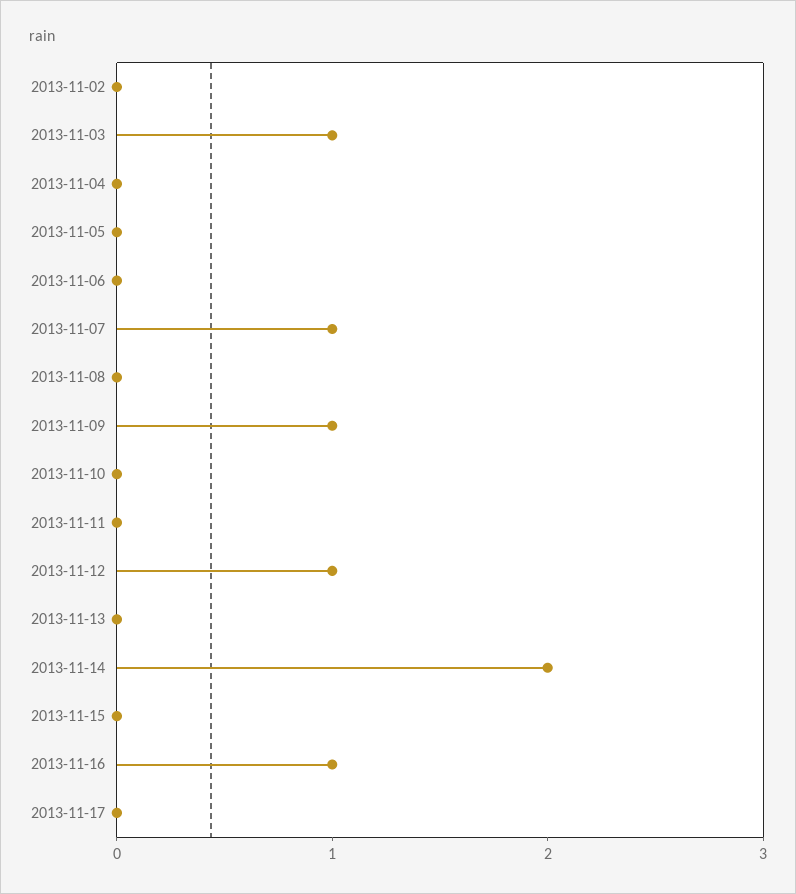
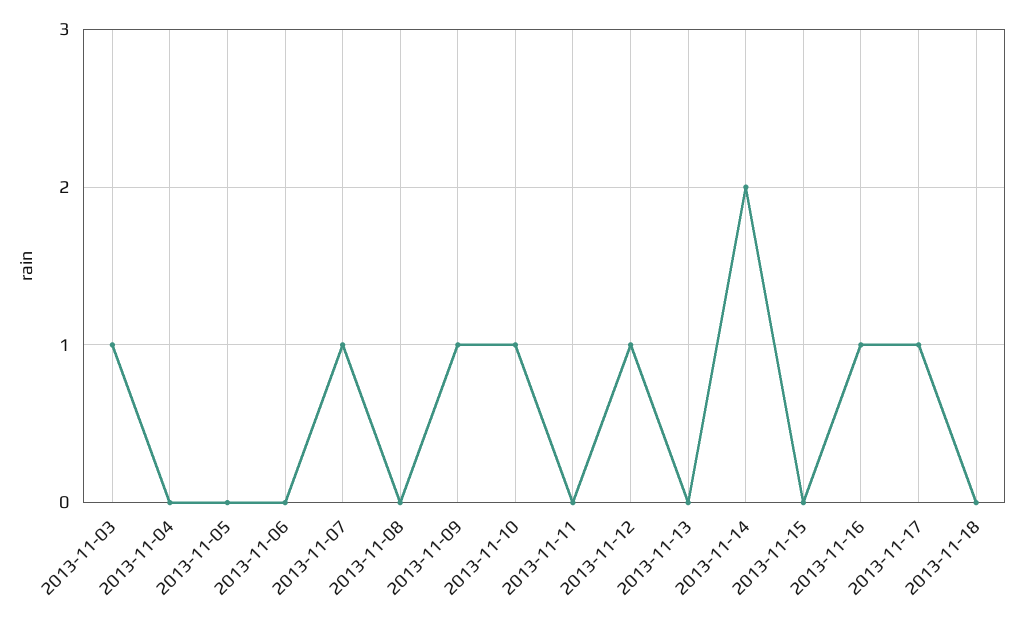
2013-11-02: 0 -> none
2013-11-10: 0 -> 1
2013-11-17: 0 -> 1
2013-11-18: none -> 0

